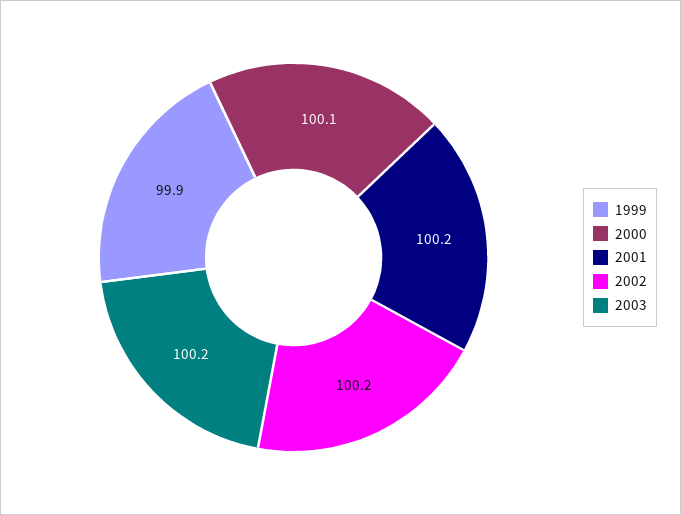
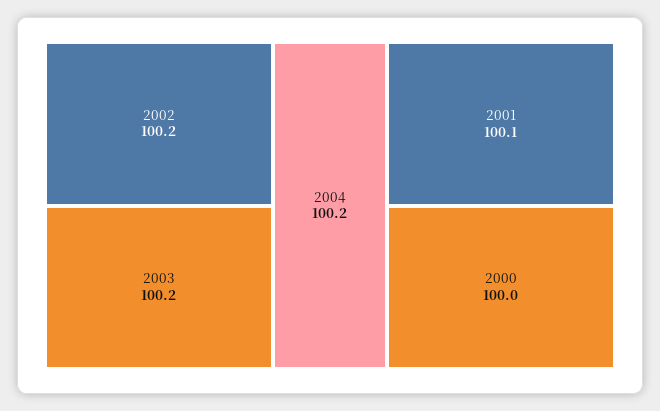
1999: 99.9 -> none
2000: 100.1 -> 100
2001: 100.2 -> 100.1
2004: none -> 100.2

